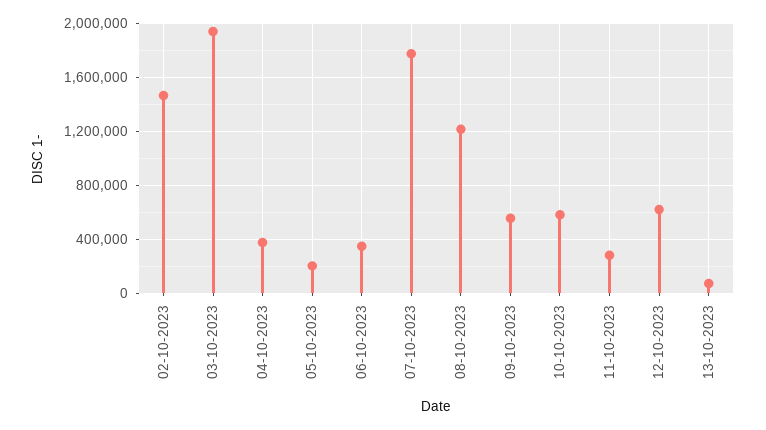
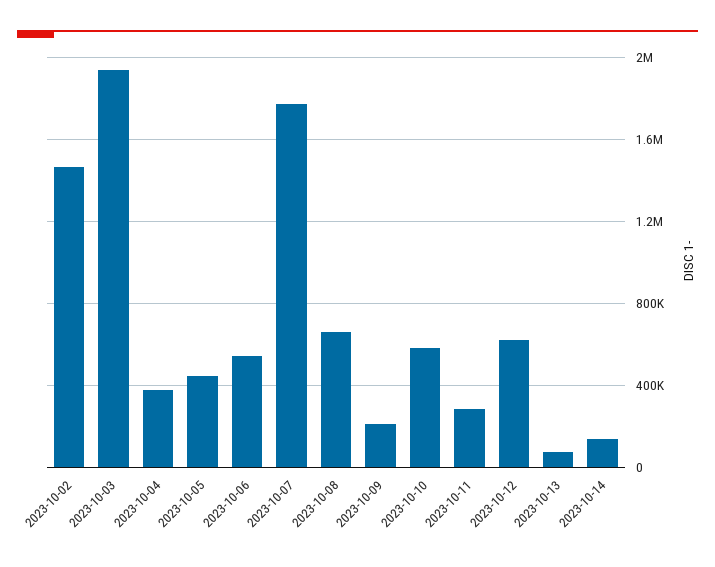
05-10-2023: 200000 -> 450000
06-10-2023: 350000 -> 550000
08-10-2023: 1200000 -> 650000
09-10-2023: 550000 -> 200000
2023-10-14: none -> 150000

